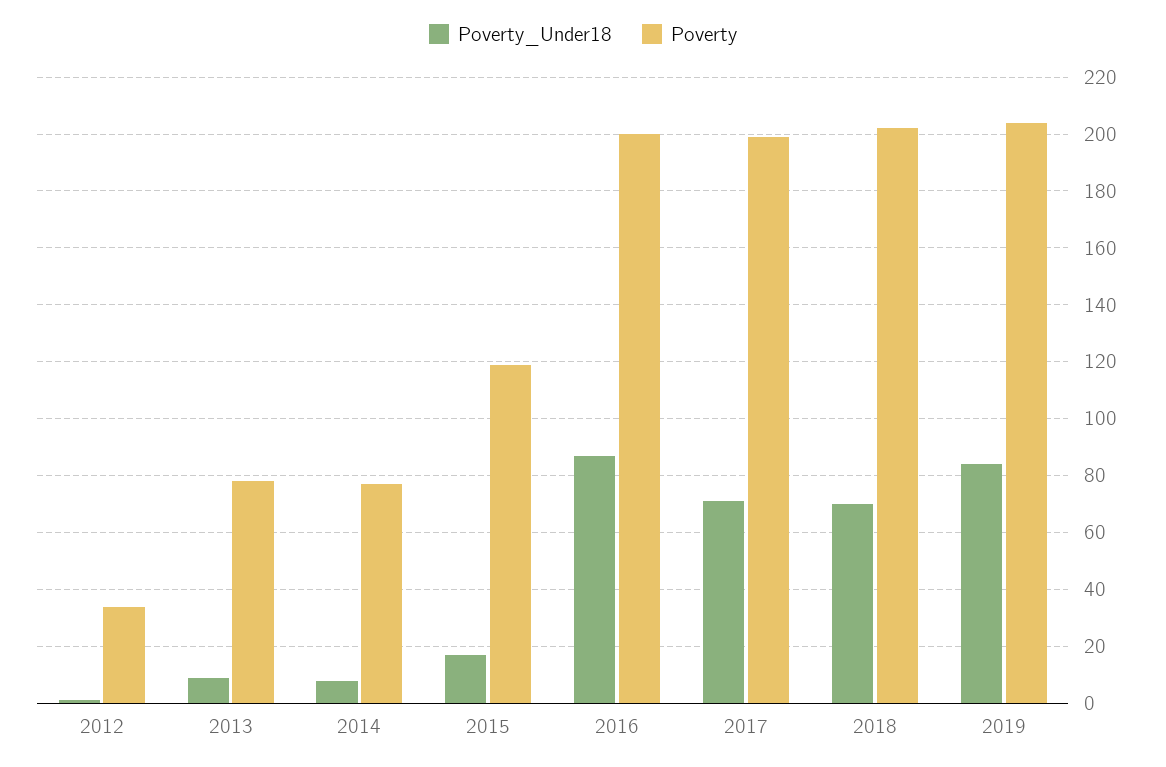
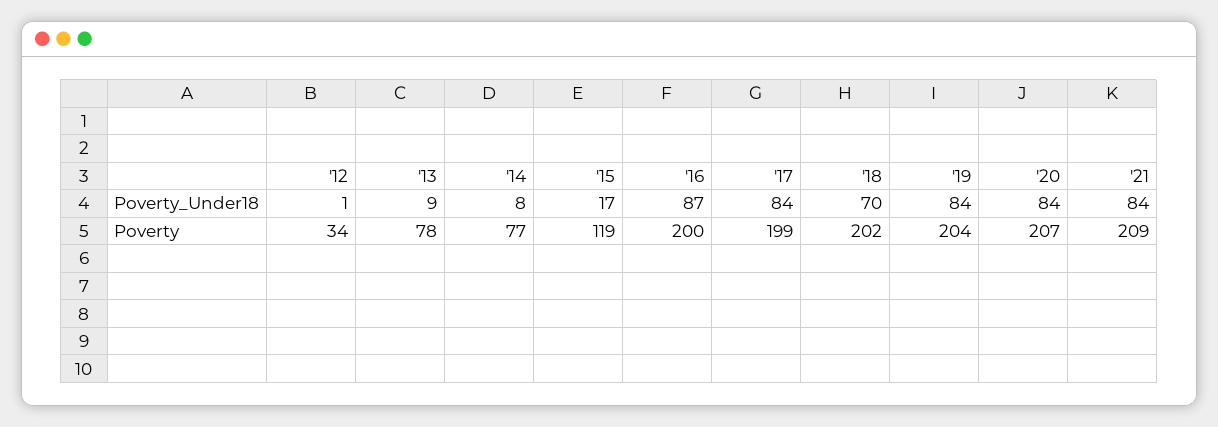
Poverty_Under18, 2017: 70 -> 84
Poverty_Under18, '20: none -> 84
Poverty_Under18, '21: none -> 84
Poverty, '20: none -> 207
Poverty, '21: none -> 209

